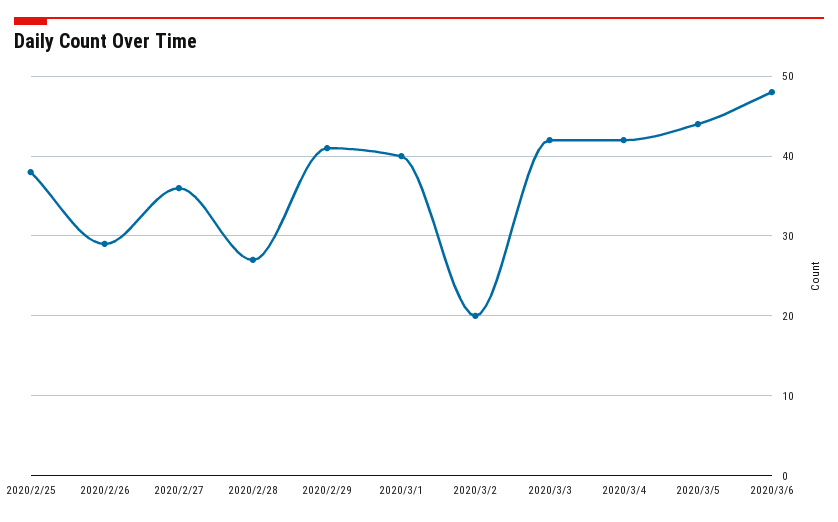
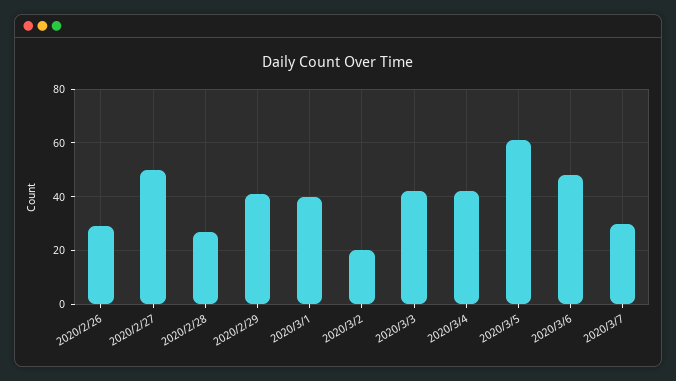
2020/2/25: 38 -> none
2020/2/27: 36 -> 50
2020/3/5: 44 -> 60
2020/3/7: none -> 30

